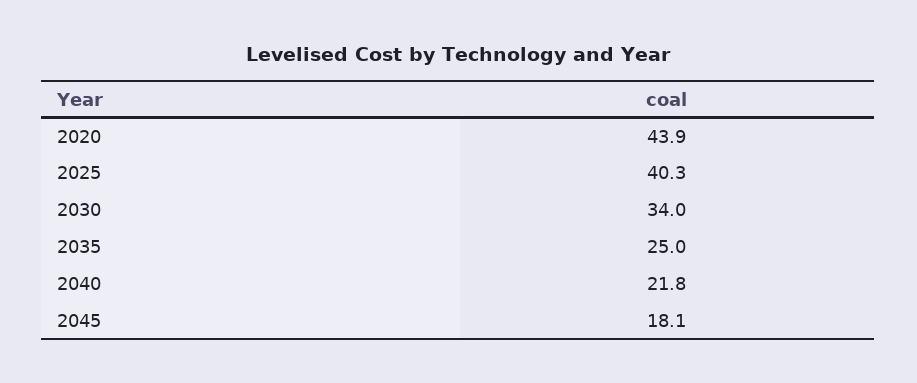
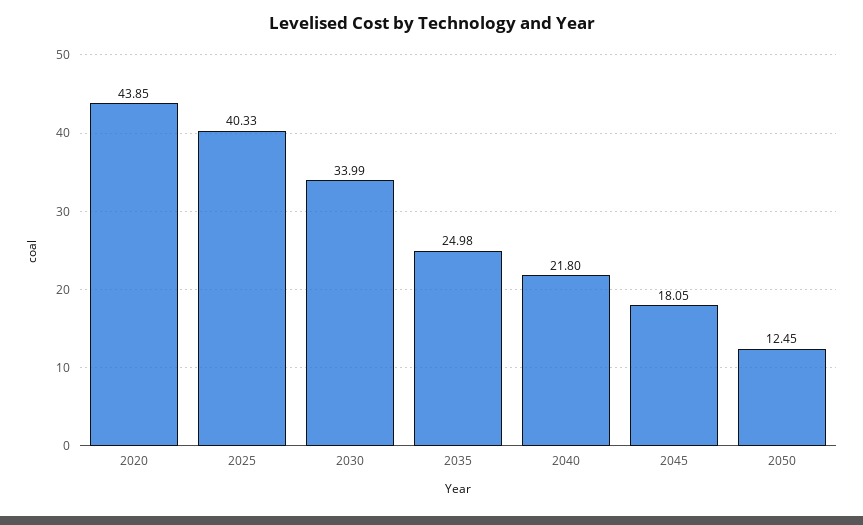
2050: none -> 12.45

